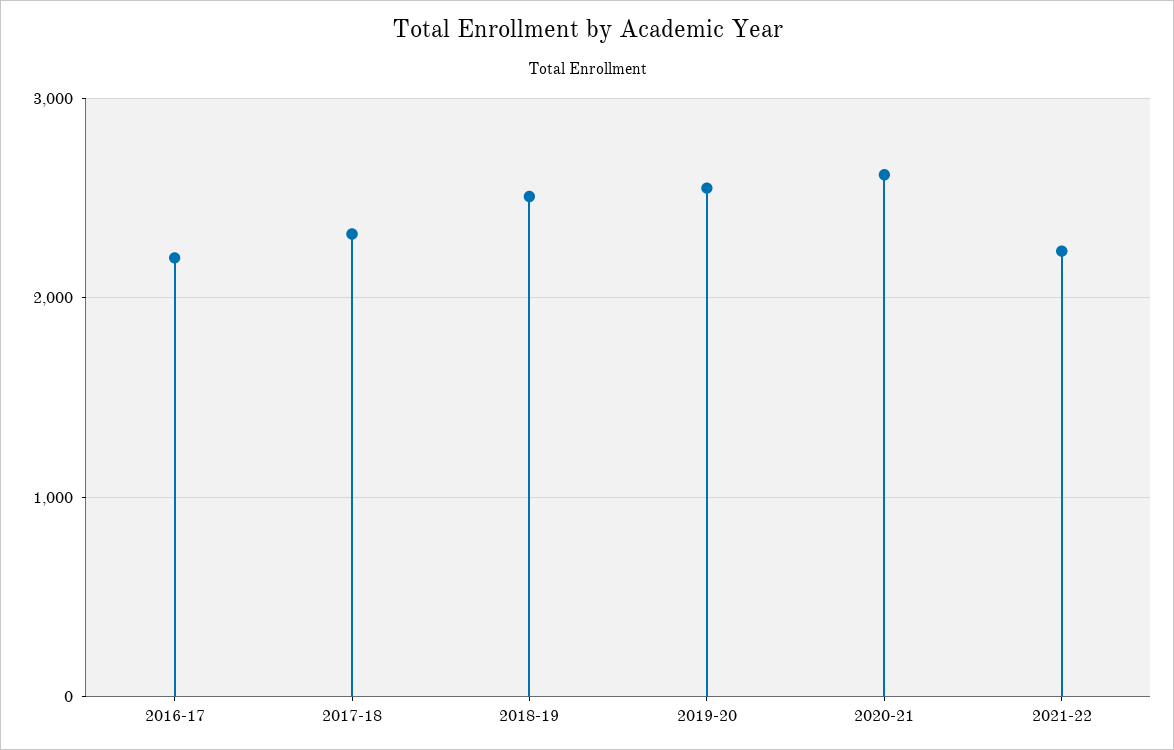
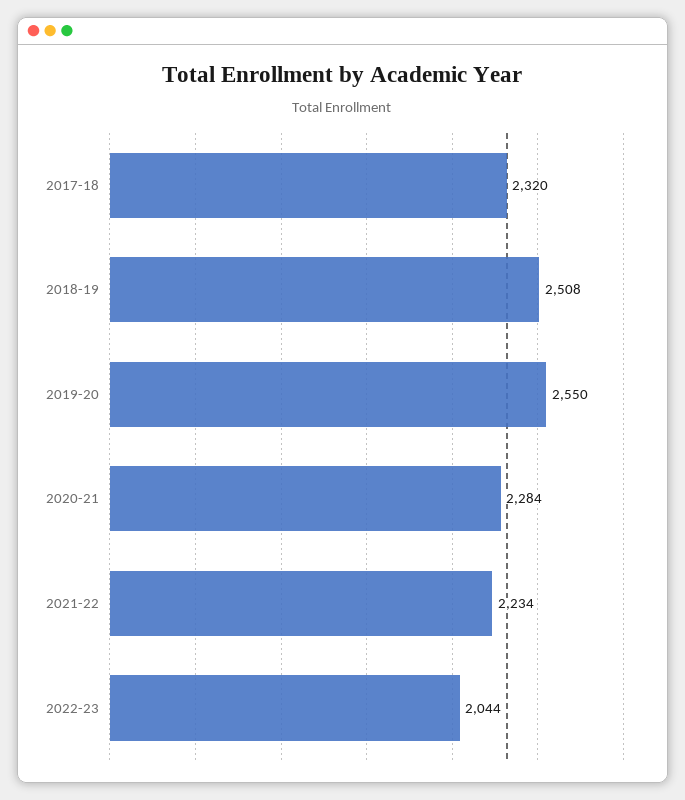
2016-17: 2200 -> none
2020-21: 2600 -> 2284
2022-23: none -> 2044

